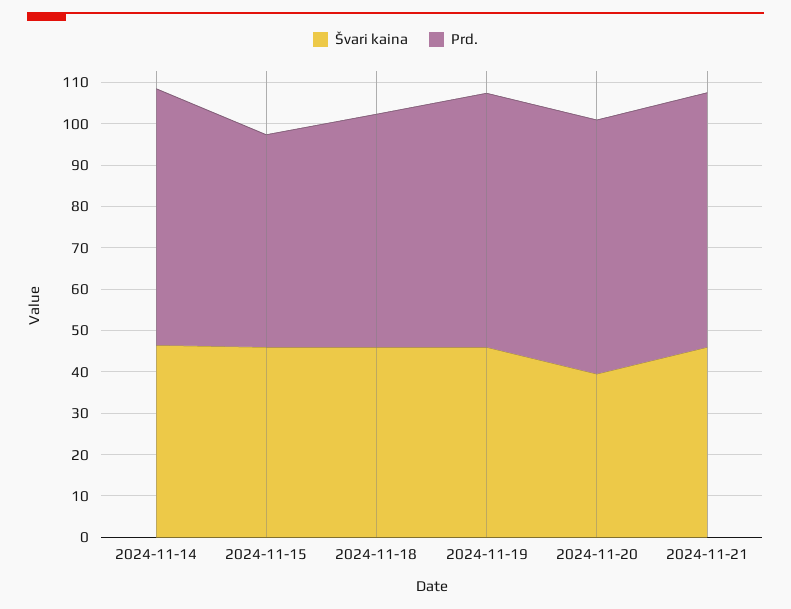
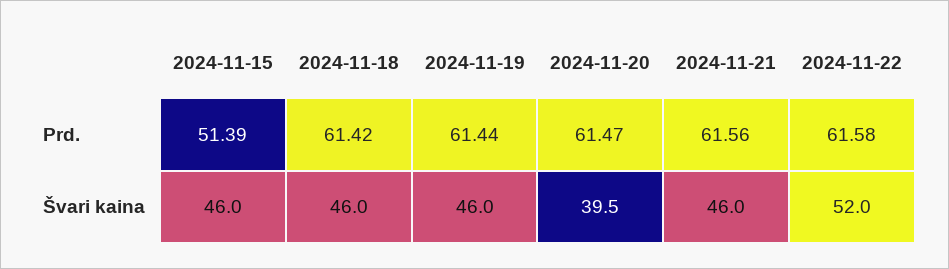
Švari kaina, 2024-11-14: 46 -> none
Prd., 2024-11-14: 62 -> none
Prd., 2024-11-18: 56 -> 61.42
Prd., 2024-11-22: none -> 61.58
Švari kaina, 2024-11-22: none -> 52

